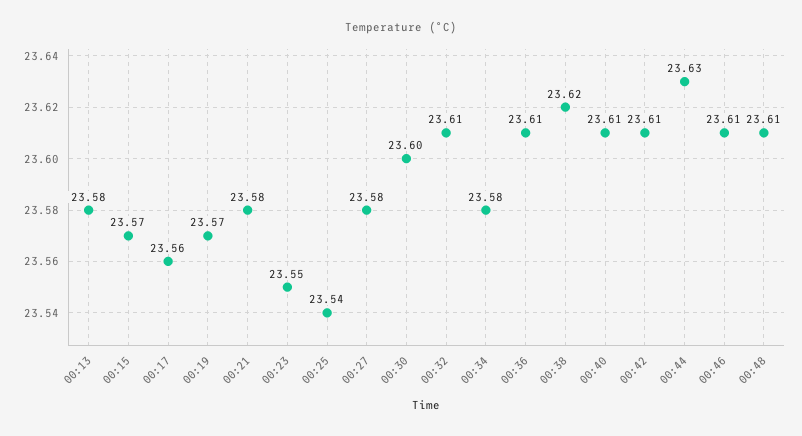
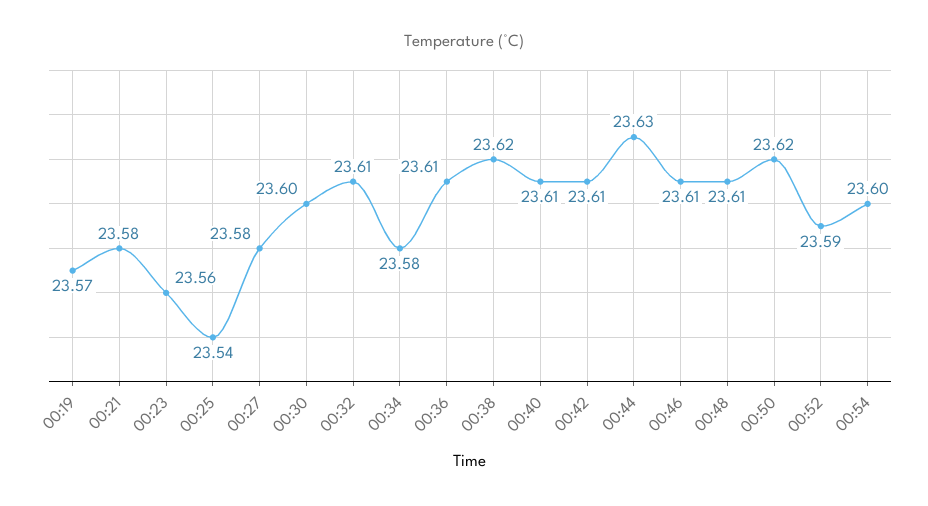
00:13: 23.58 -> none
00:15: 23.57 -> none
00:17: 23.56 -> none
00:23: 23.55 -> 23.56
00:50: none -> 23.62
00:52: none -> 23.59
00:54: none -> 23.6

